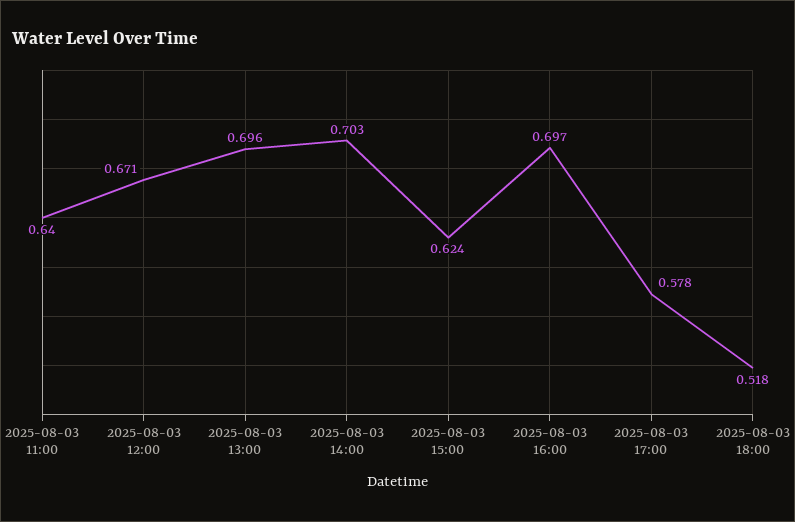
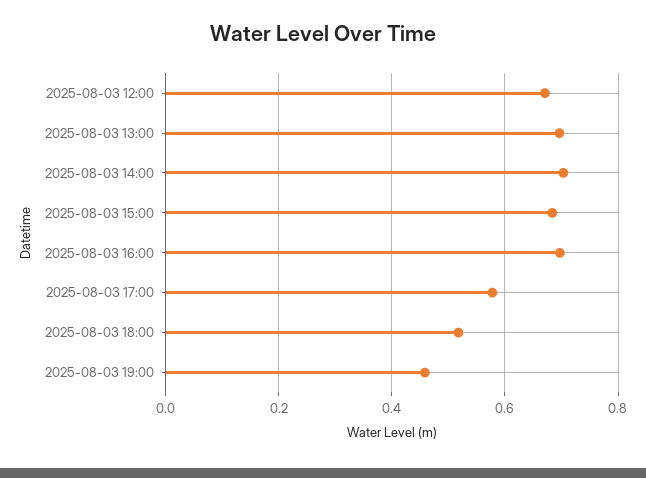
2025-08-03 11:00: 0.64 -> none
2025-08-03 15:00: 0.624 -> 0.68
2025-08-03 19:00: none -> 0.46

